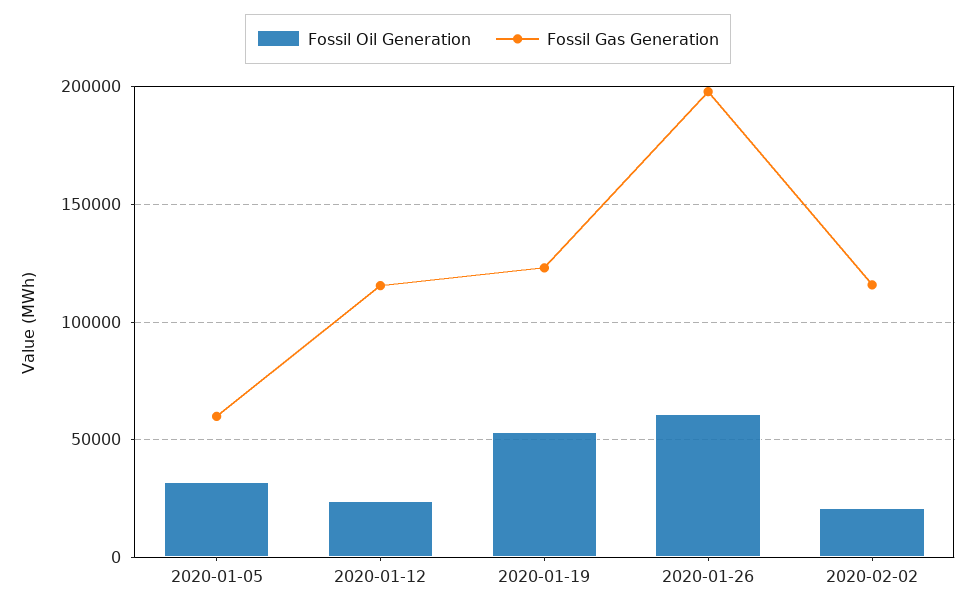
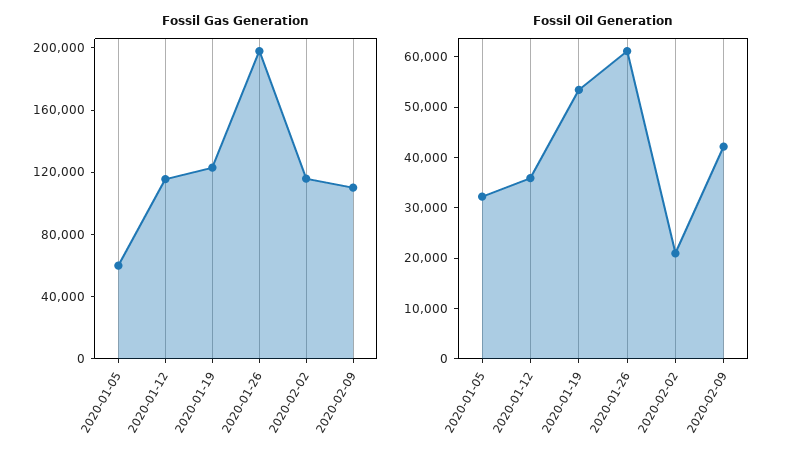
Fossil Oil Generation, 2020-01-12: 25000 -> 36000
Fossil Gas Generation, 2020-02-09: none -> 110000
Fossil Oil Generation, 2020-02-09: none -> 42000

